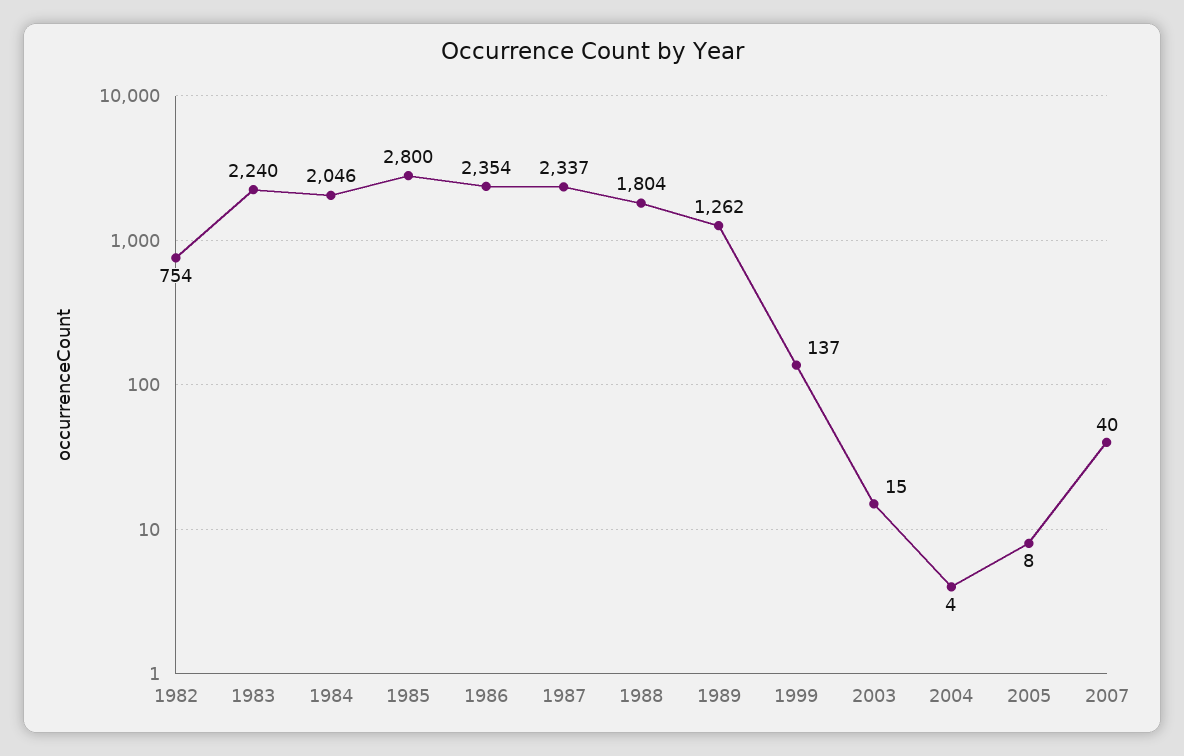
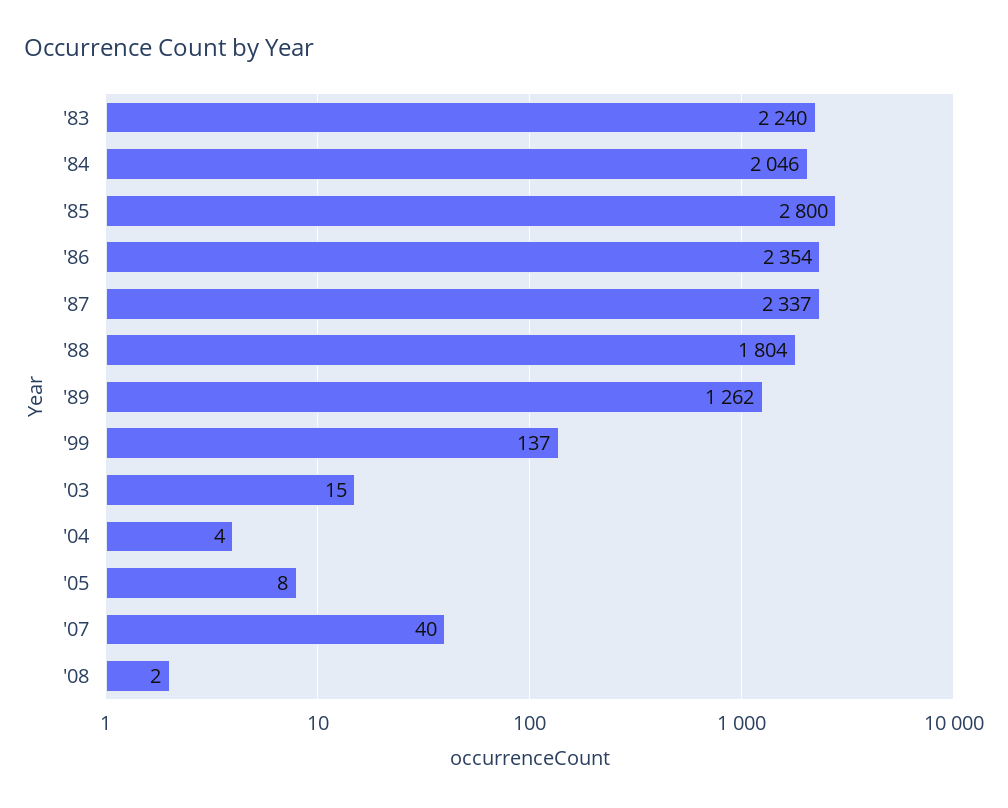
1982: 754 -> none
'08: none -> 2

